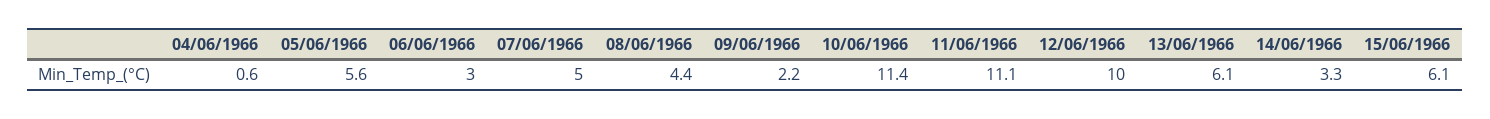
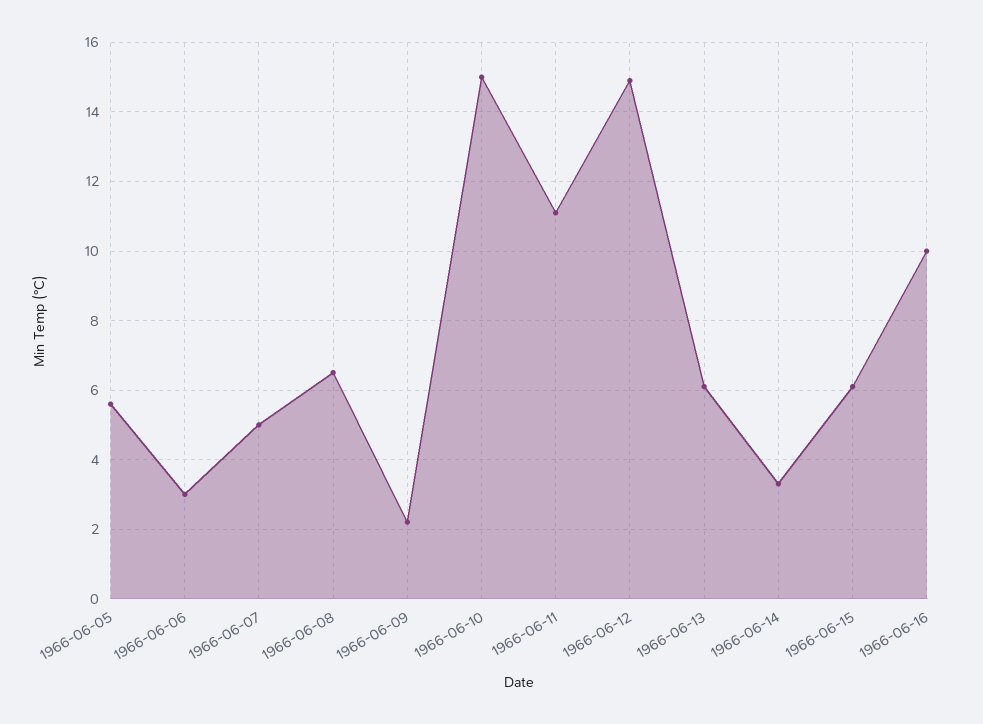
04/06/1966: 0.6 -> none
08/06/1966: 4.4 -> 6.5
10/06/1966: 11.4 -> 15
12/06/1966: 10 -> 15
1966-06-16: none -> 10

